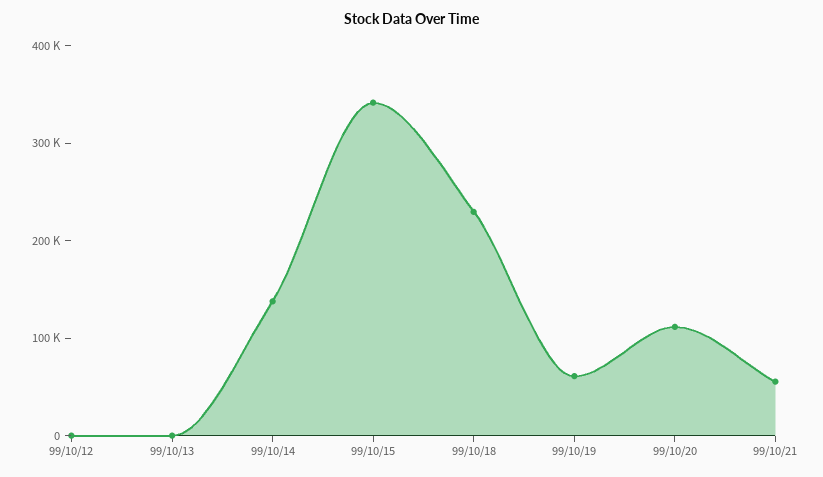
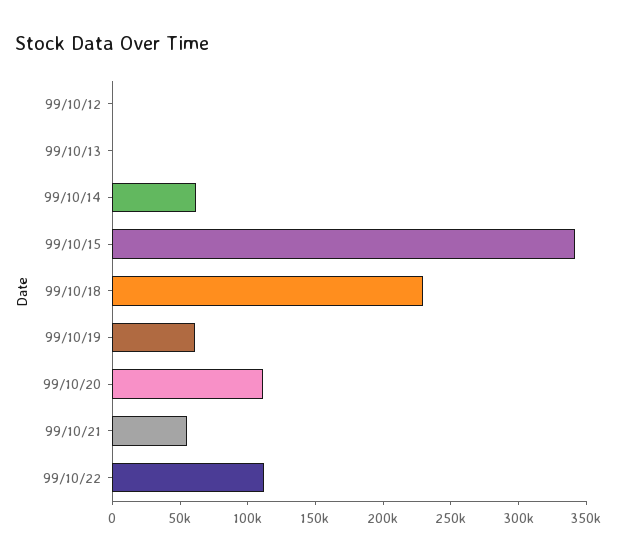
99/10/14: 140000 -> 60000
99/10/22: none -> 110000

